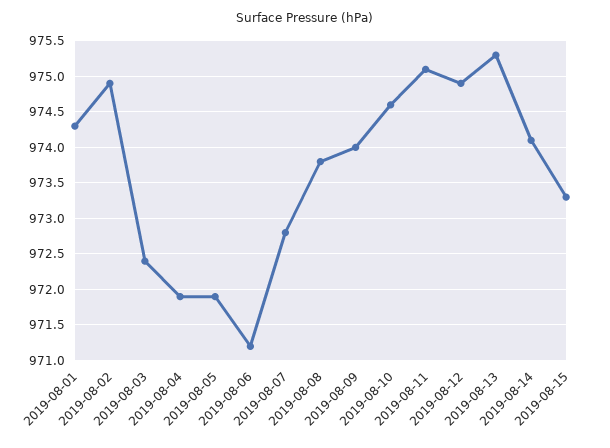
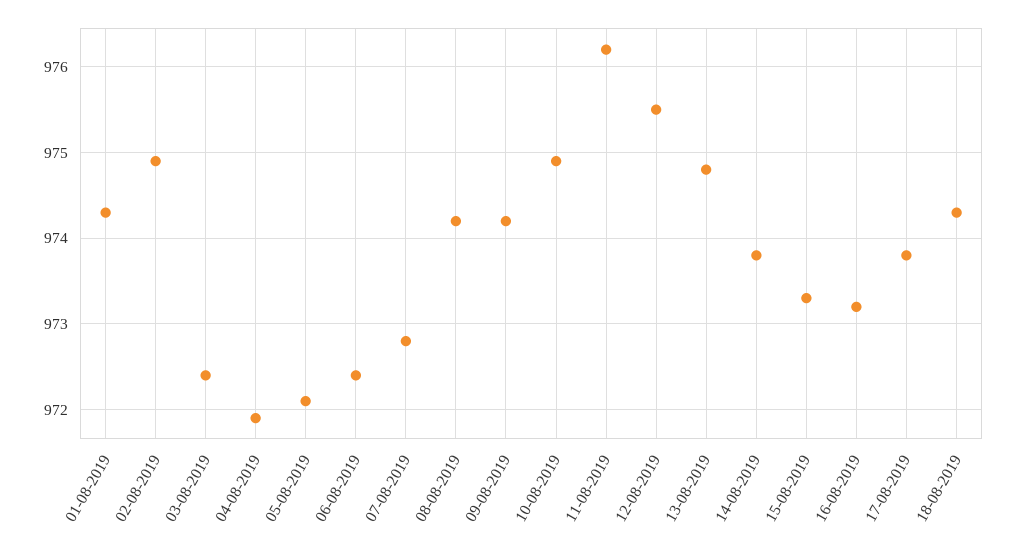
2019-08-05: 971.9 -> 972.1
2019-08-06: 971.2 -> 972.4
2019-08-08: 973.8 -> 974.2
2019-08-09: 974 -> 974.2
2019-08-10: 974.6 -> 974.9
2019-08-11: 975.1 -> 976.2
2019-08-12: 974.9 -> 975.5
2019-08-13: 975.3 -> 974.8
2019-08-14: 974.1 -> 973.8
16-08-2019: none -> 973.2
17-08-2019: none -> 973.8
18-08-2019: none -> 974.3

